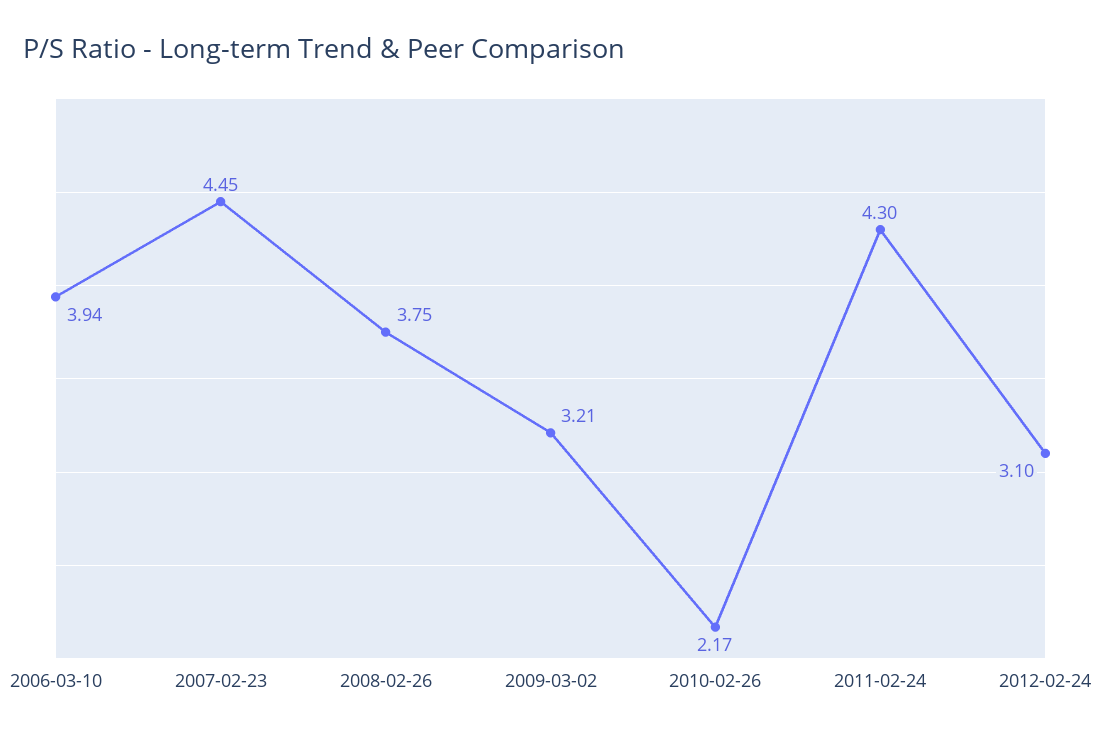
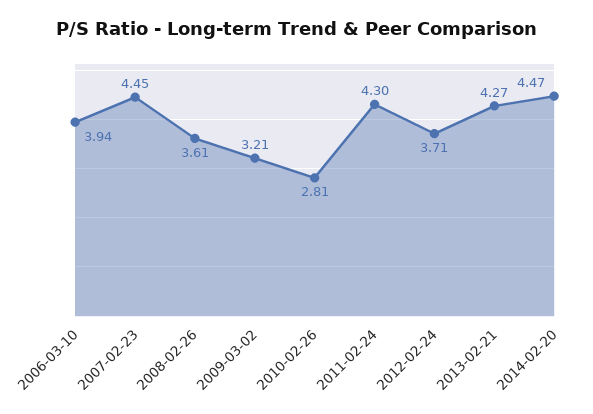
2008-02-26: 3.75 -> 3.61
2010-02-26: 2.17 -> 2.81
2012-02-24: 3.1 -> 3.71
2013-02-21: none -> 4.27
2014-02-20: none -> 4.47

